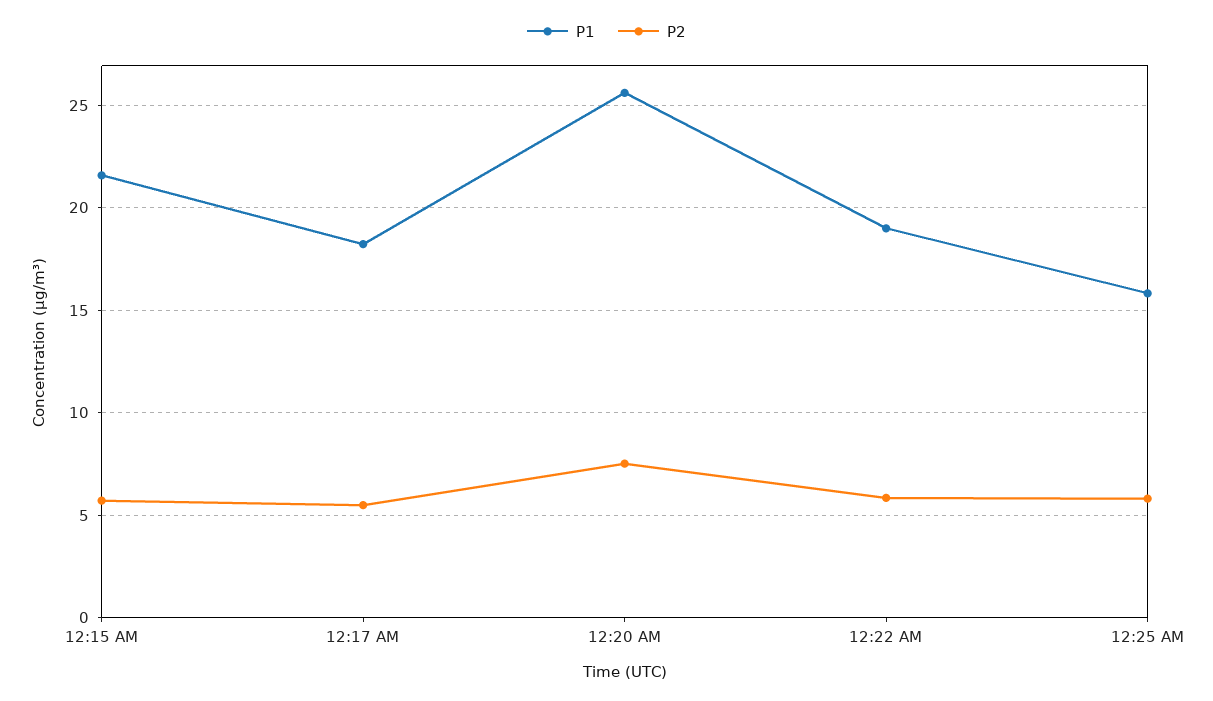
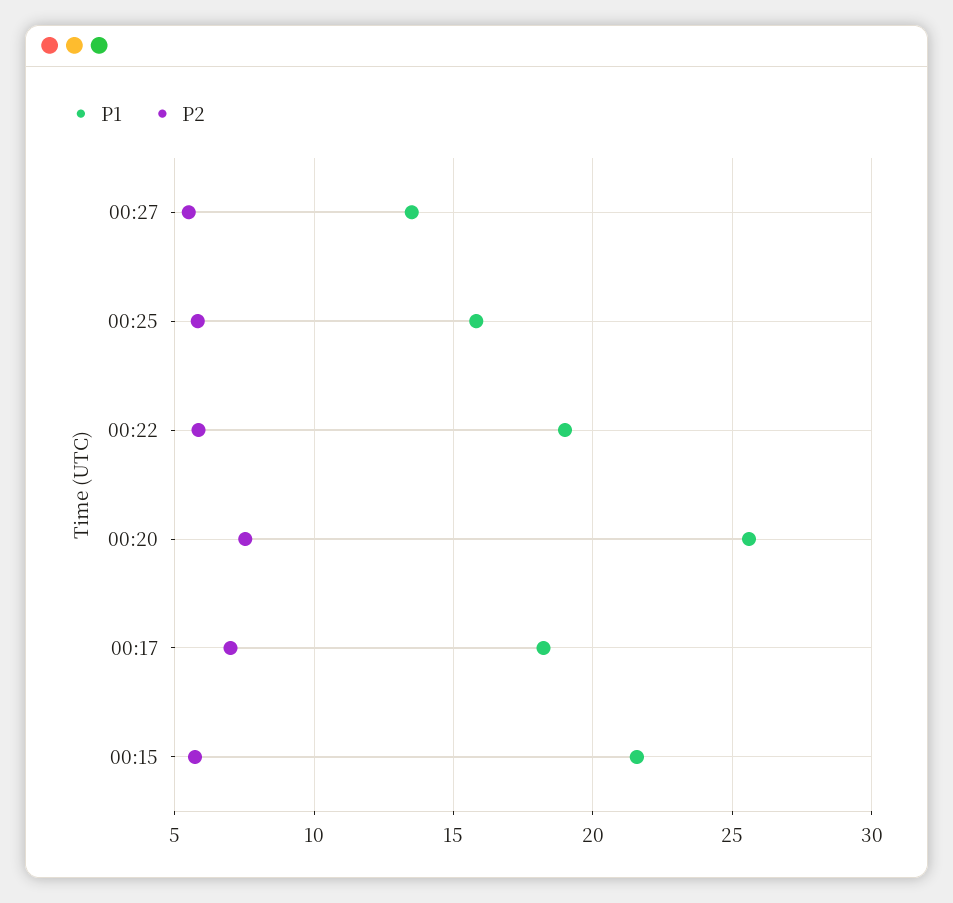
P2, 12:17 AM: 5.5 -> 7
P1, 00:27: none -> 13.5
P2, 00:27: none -> 5.5

